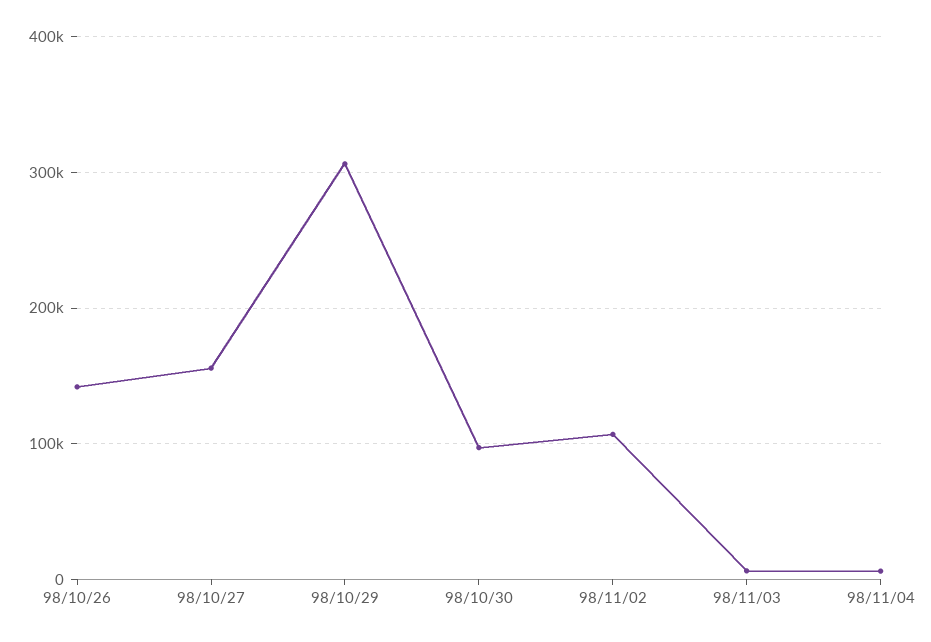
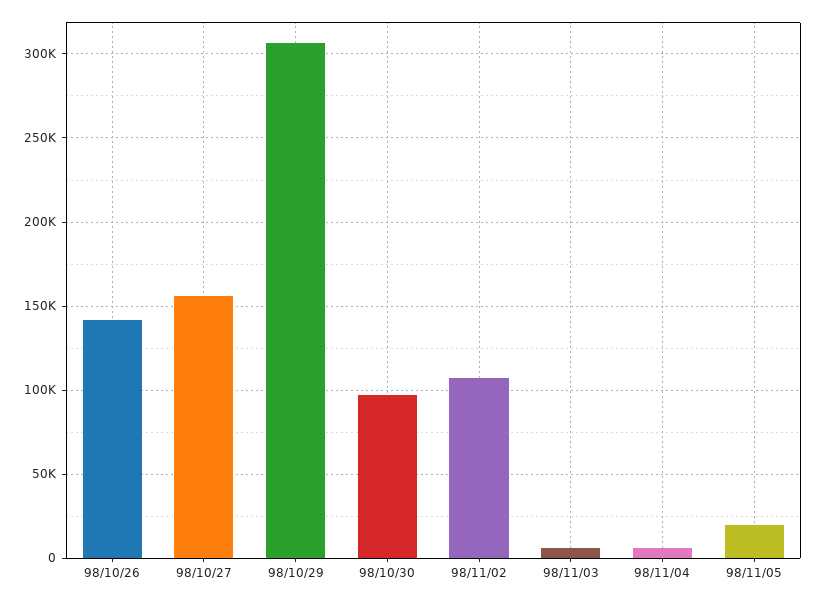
98/11/05: none -> 20000

